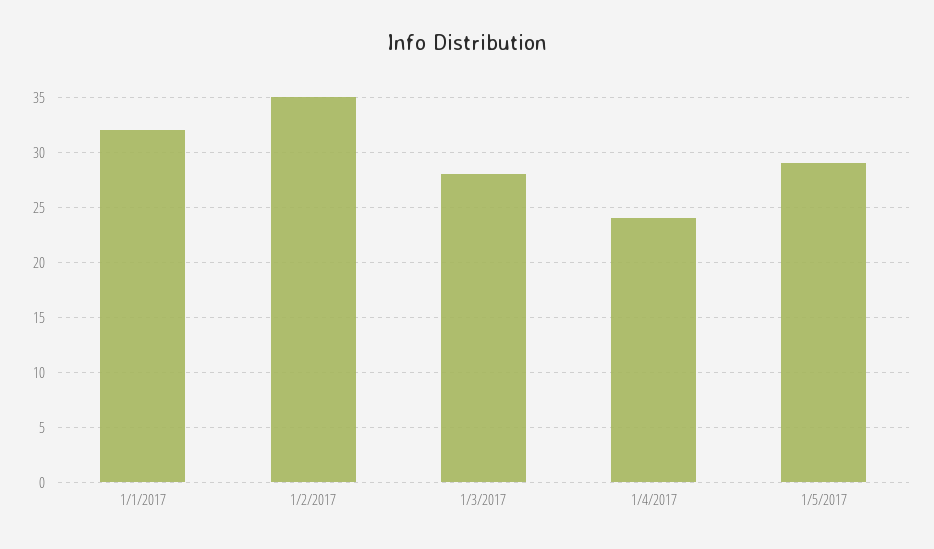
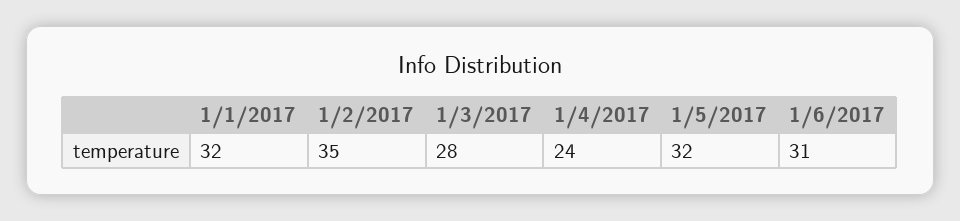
1/5/2017: 29 -> 32
1/6/2017: none -> 31

